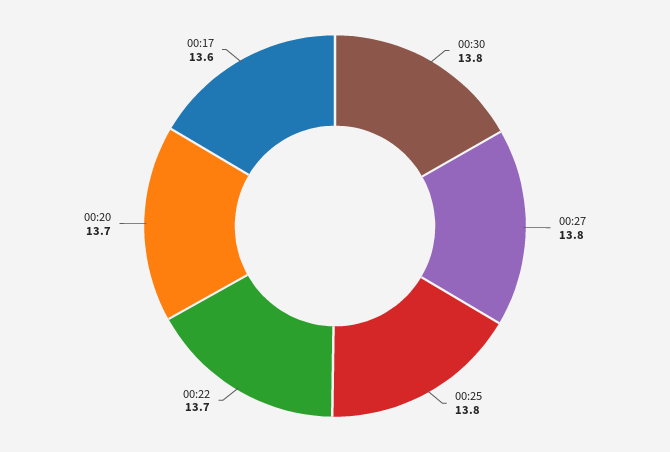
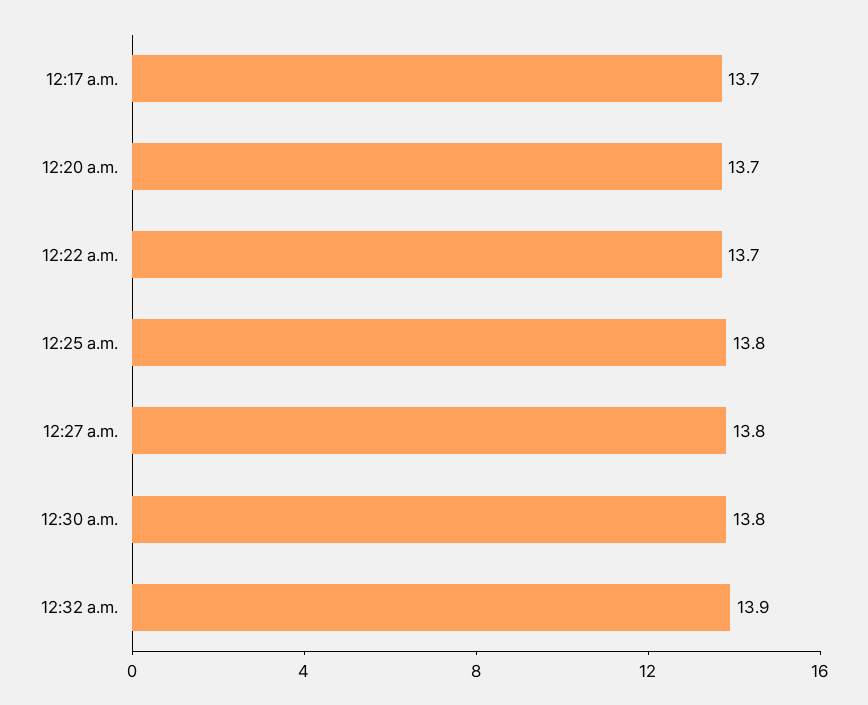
00:17: 13.6 -> 13.7
12:32 a.m.: none -> 13.9

